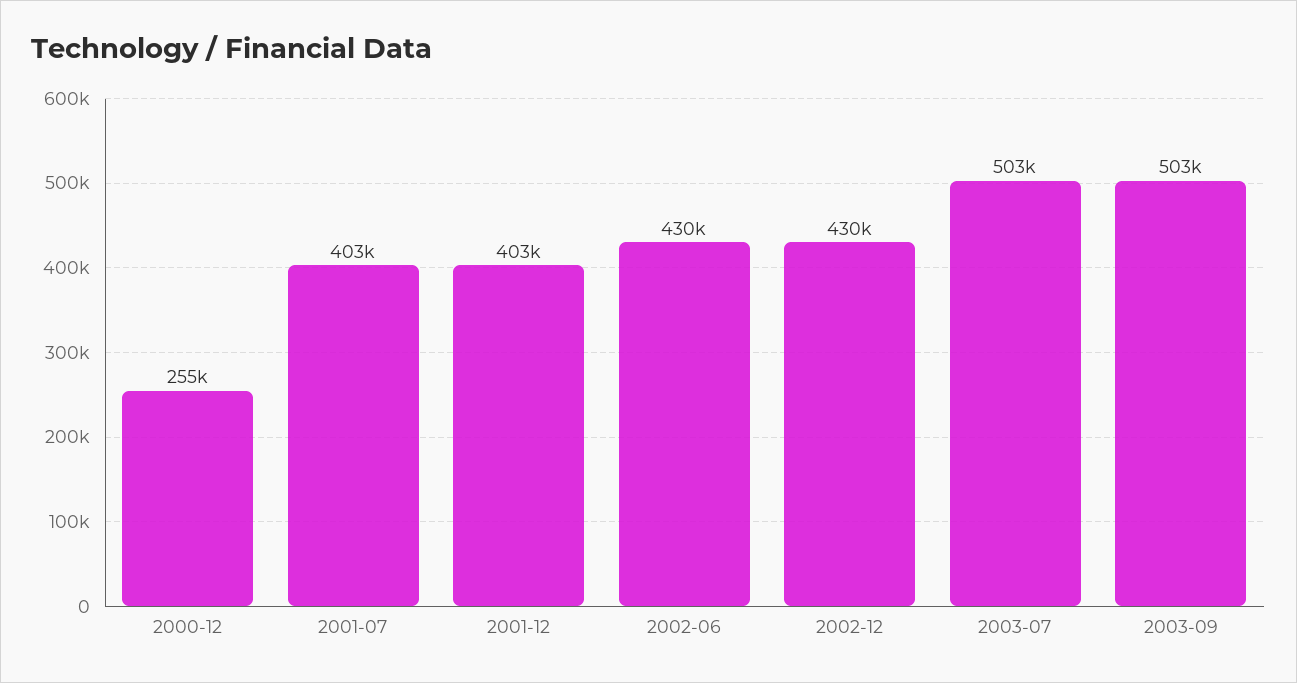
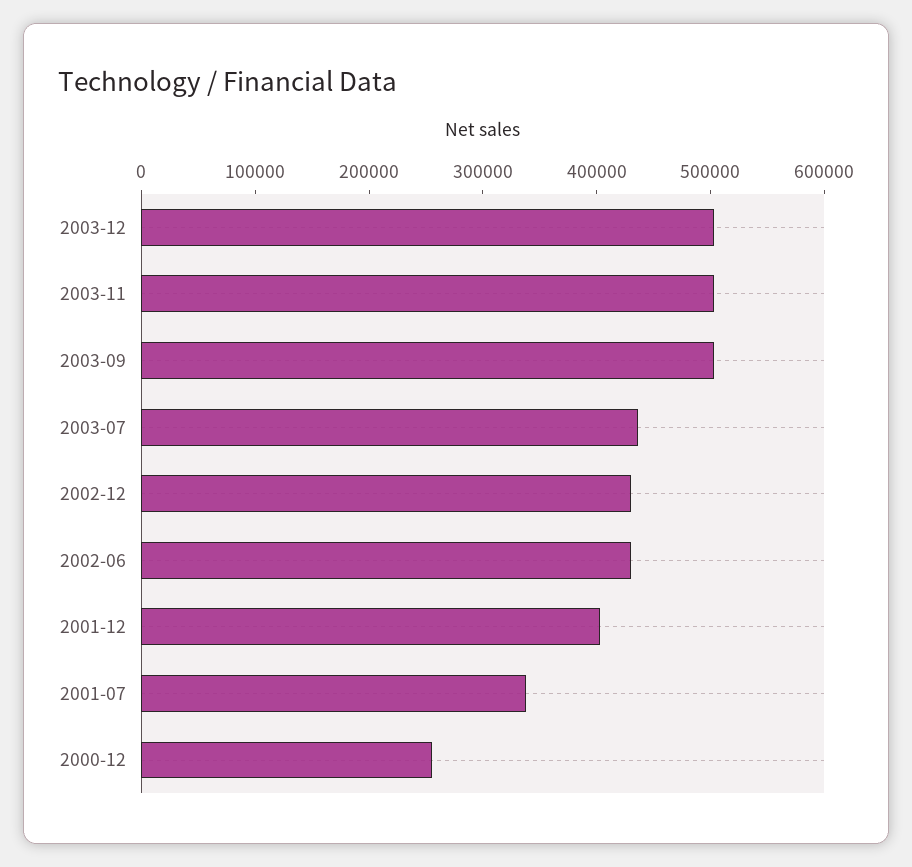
2001-07: 403000 -> 340000
2003-07: 503000 -> 440000
2003-12: none -> 500000
2003-11: none -> 500000

